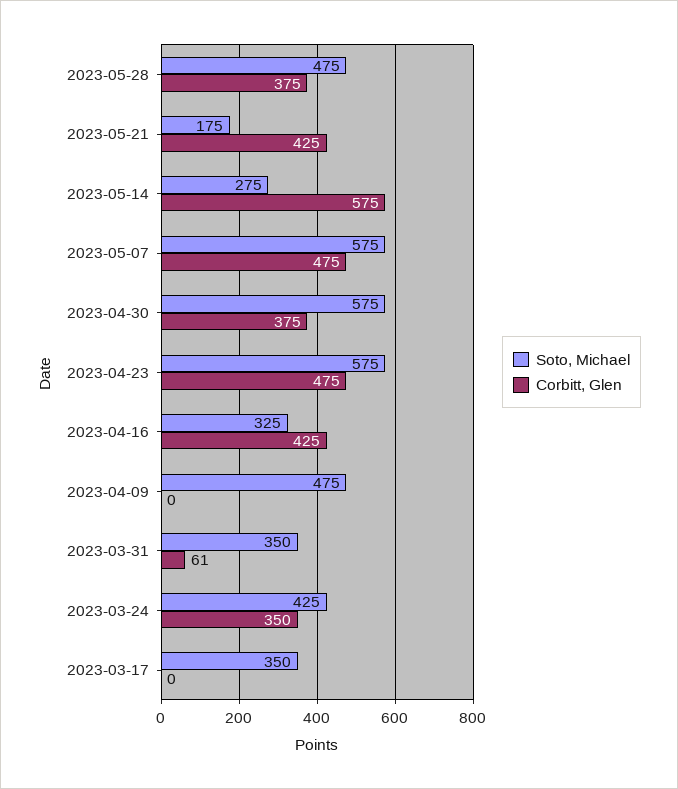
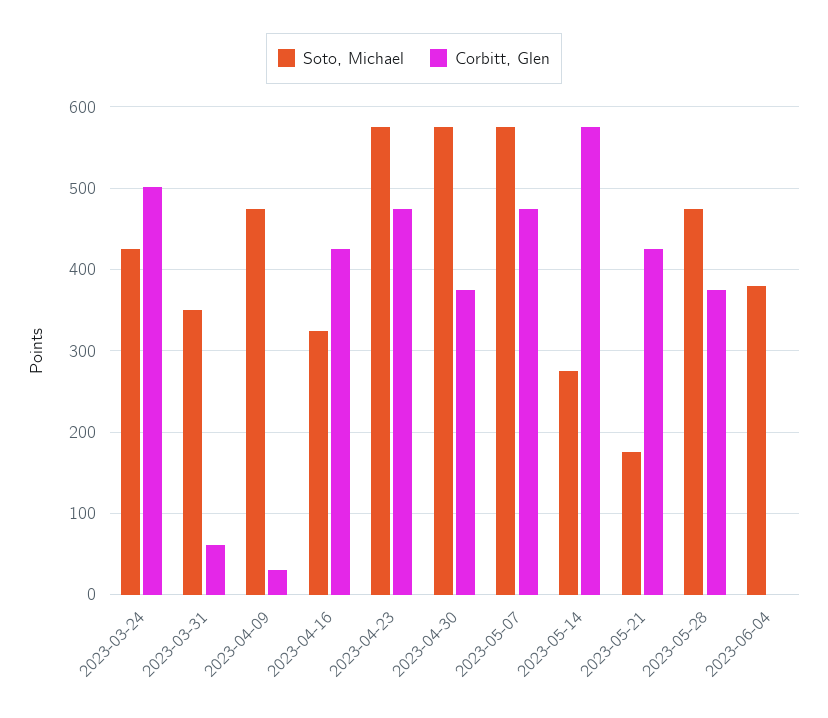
Corbitt, Glen, 2023-04-09: 0 -> 30
Corbitt, Glen, 2023-03-24: 350 -> 500
Soto, Michael, 2023-03-17: 350 -> none
Corbitt, Glen, 2023-03-17: 0 -> none
Soto, Michael, 2023-06-04: none -> 380
Corbitt, Glen, 2023-06-04: none -> 0

